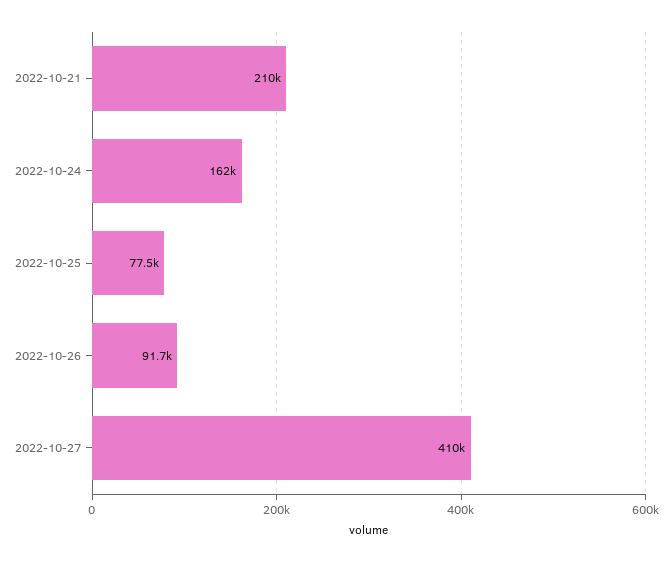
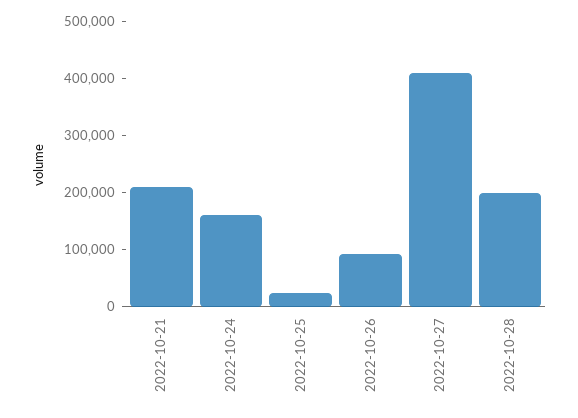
2022-10-25: 77500 -> 20000
2022-10-28: none -> 200000

